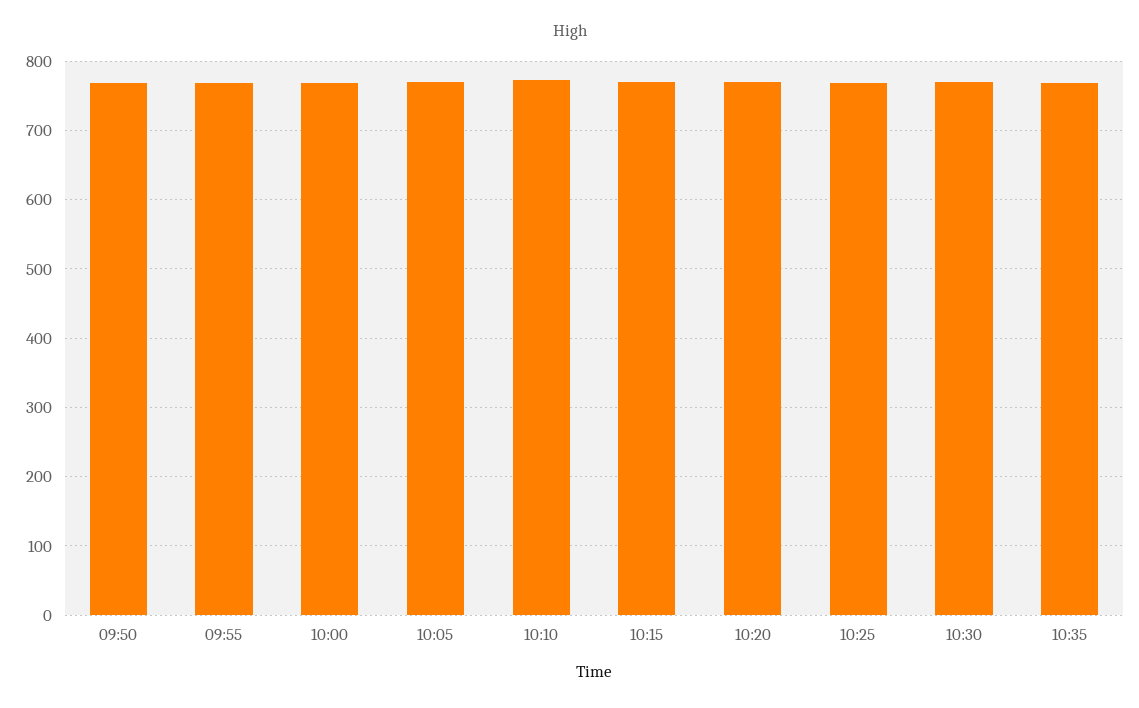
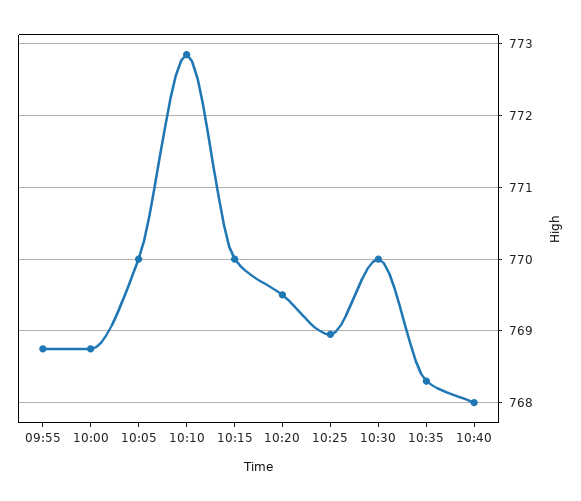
09:50: 770 -> none
10:40: none -> 768

